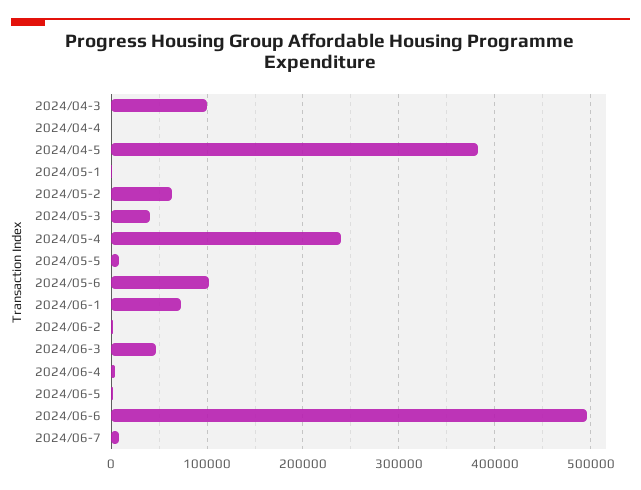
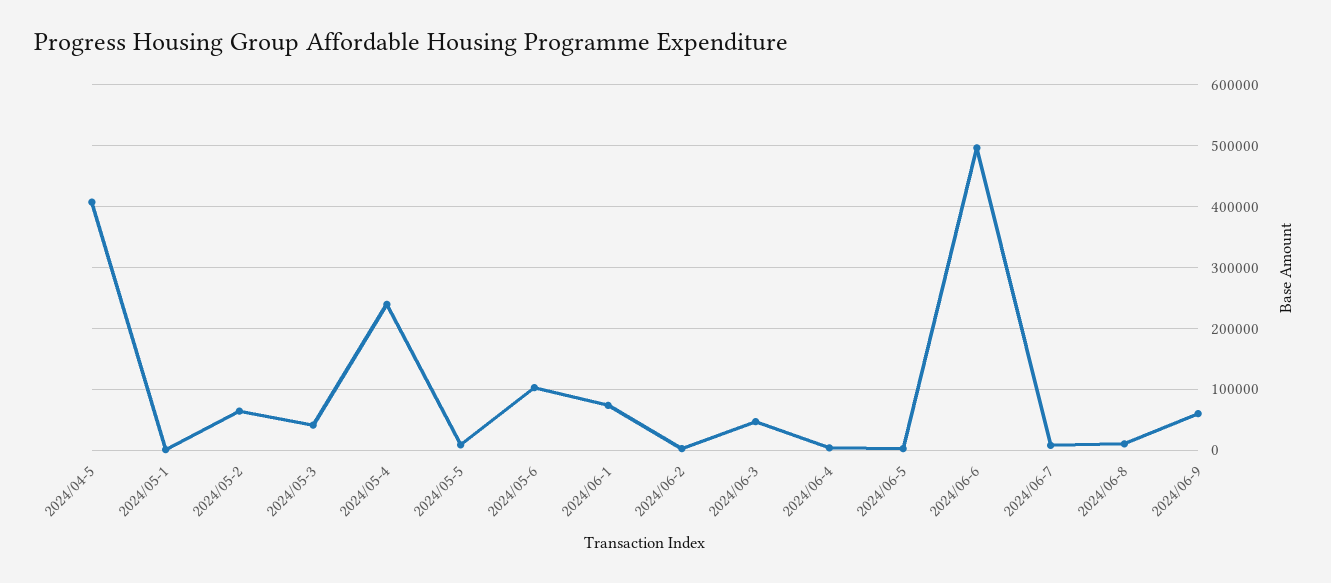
2024/04-3: 100000 -> none
2024/04-4: 0 -> none
2024/04-5: 380000 -> 410000
2024/06-8: none -> 10000
2024/06-9: none -> 60000

